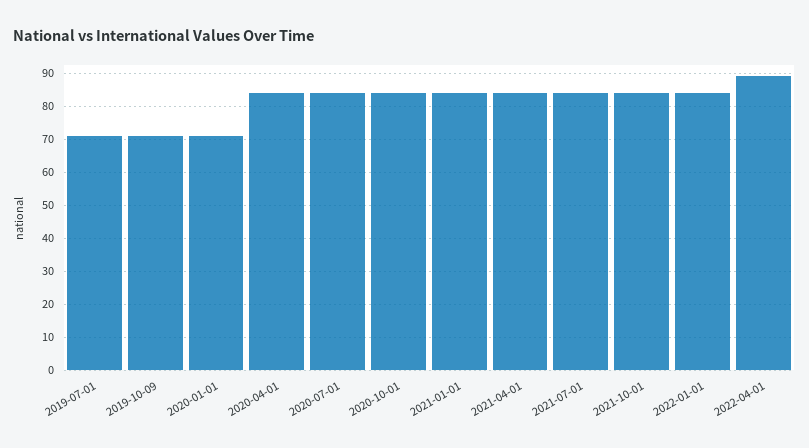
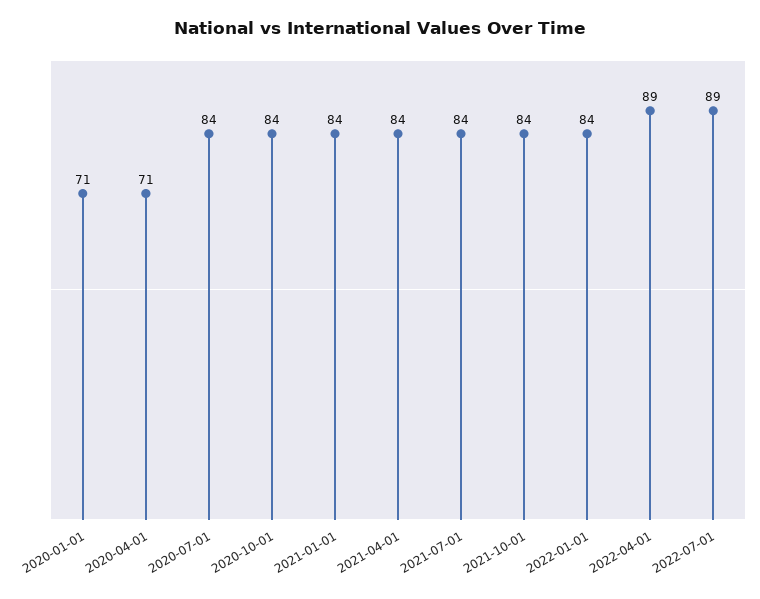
2019-07-01: 70 -> none
2019-10-09: 70 -> none
2020-04-01: 85 -> 71
2022-07-01: none -> 89

